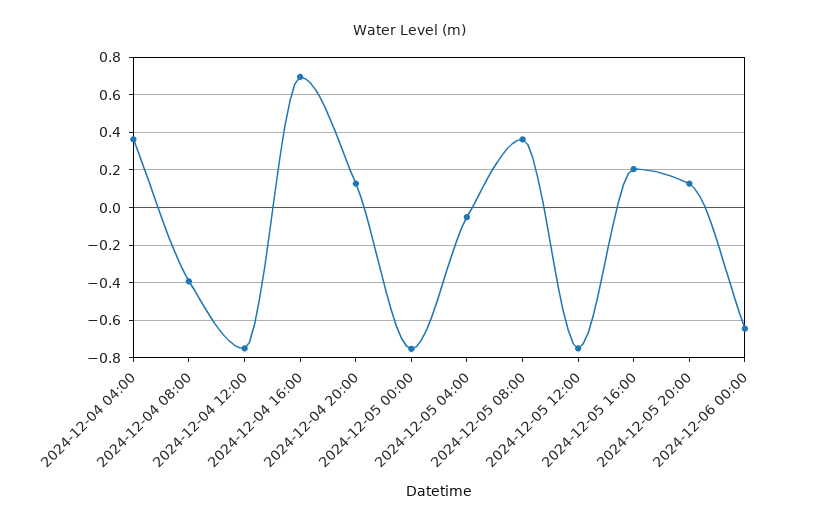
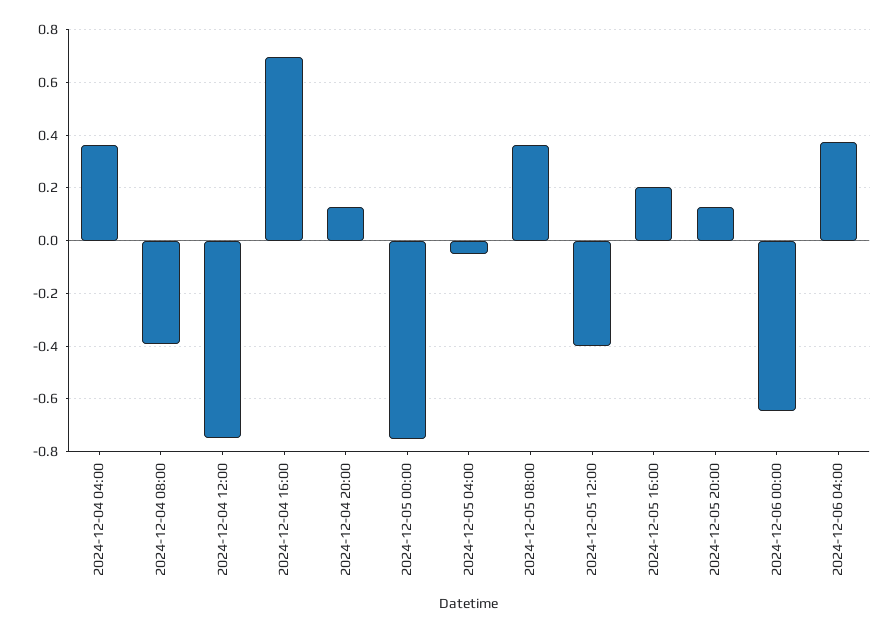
2024-12-05 12:00: -0.75 -> -0.4
2024-12-06 04:00: none -> 0.375

